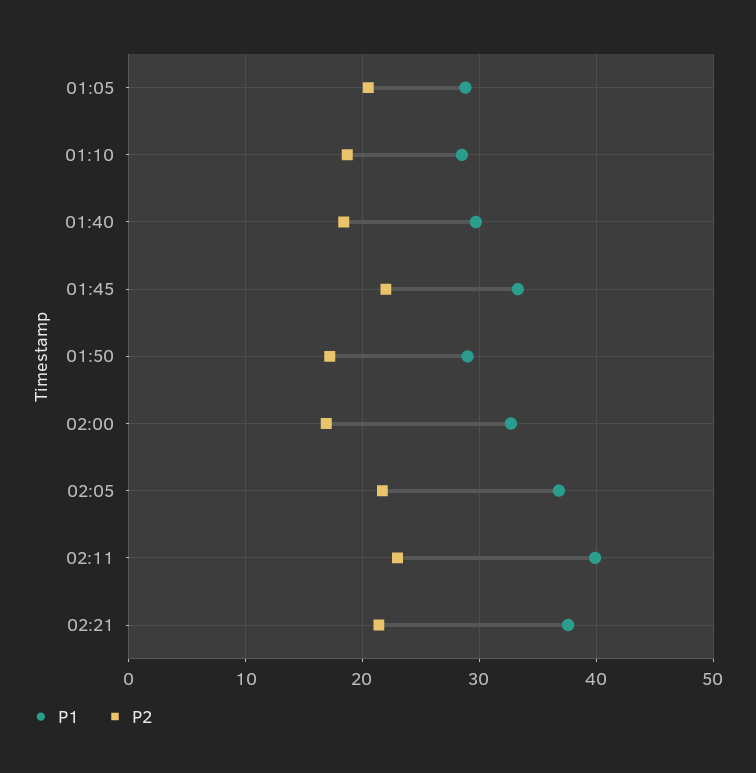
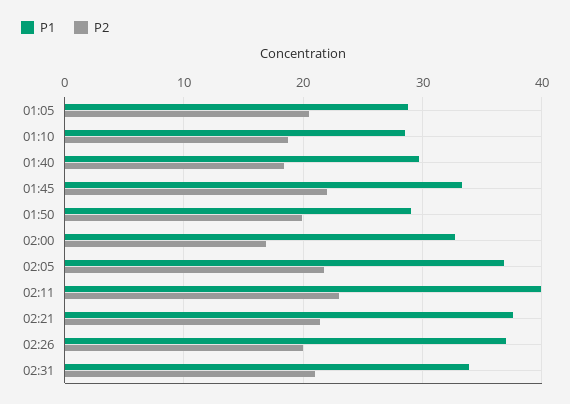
P2, 01:50: 17 -> 20
P1, 02:26: none -> 37
P2, 02:26: none -> 20
P1, 02:31: none -> 34
P2, 02:31: none -> 21

